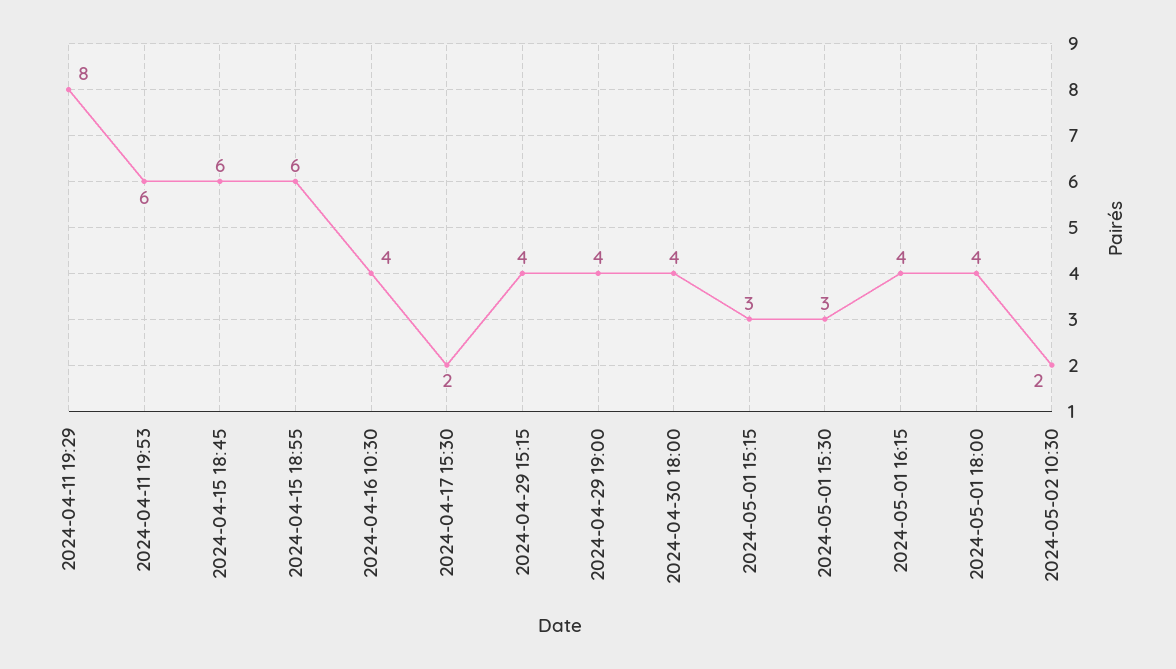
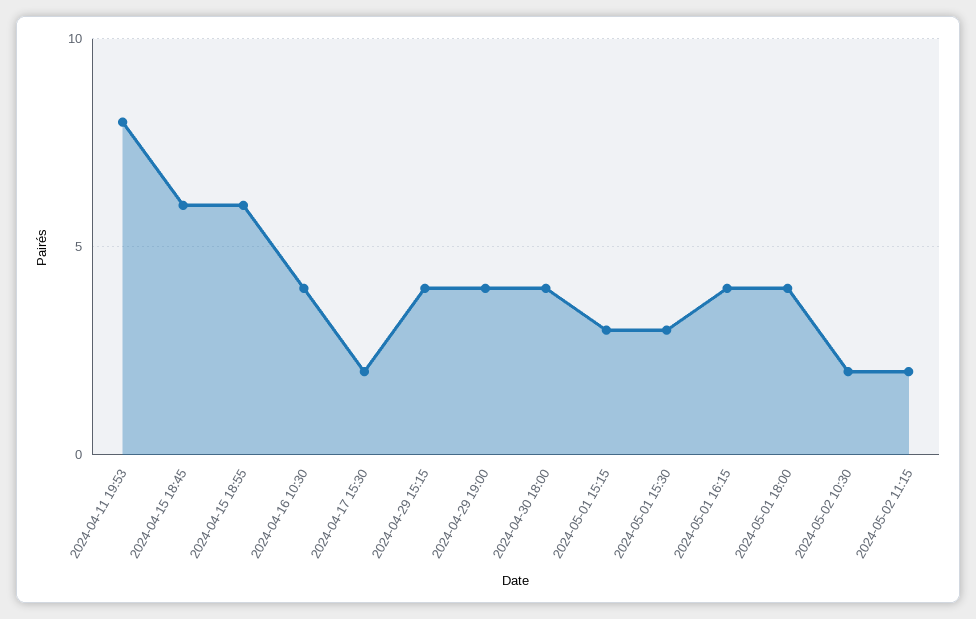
2024-04-11 19:29: 8 -> none
2024-04-11 19:53: 6 -> 8
2024-05-02 11:15: none -> 2

